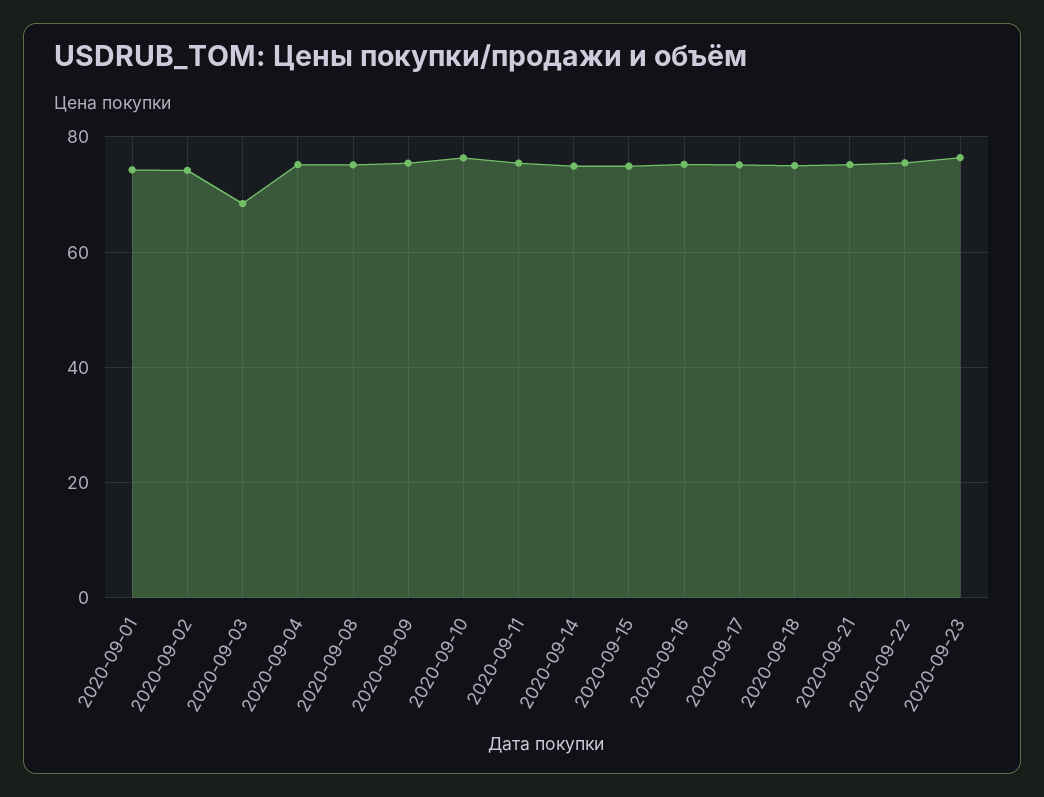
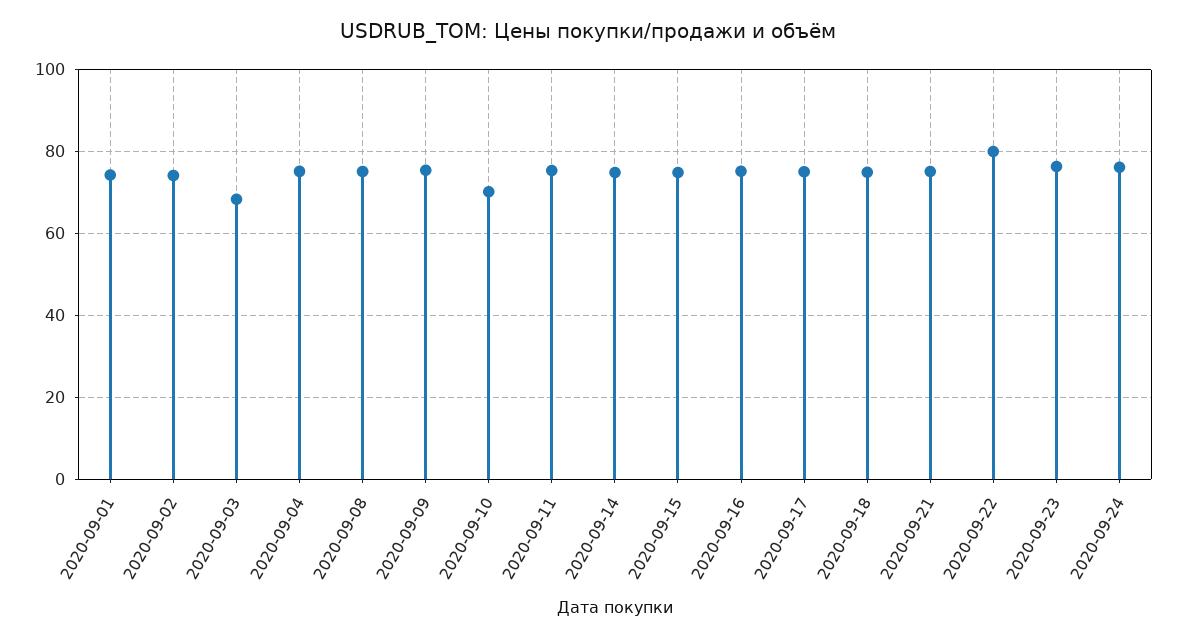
2020-09-10: 76 -> 70
2020-09-22: 76 -> 80
2020-09-24: none -> 76

